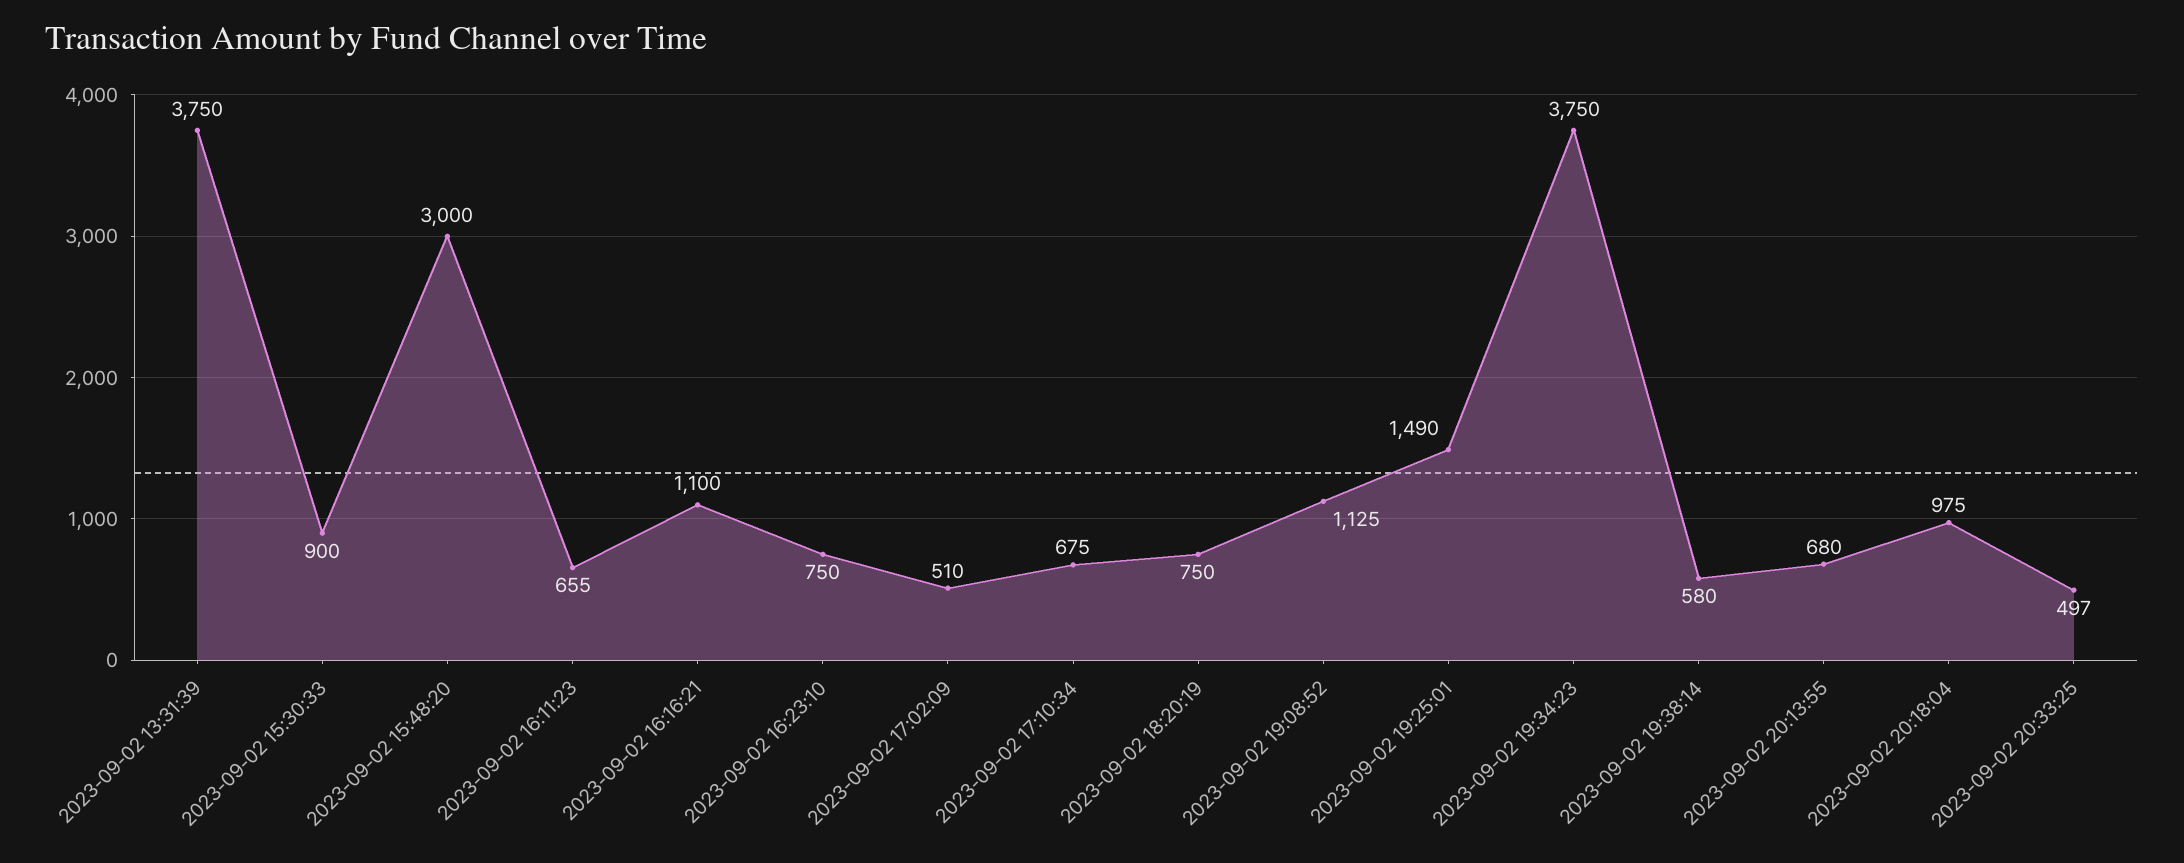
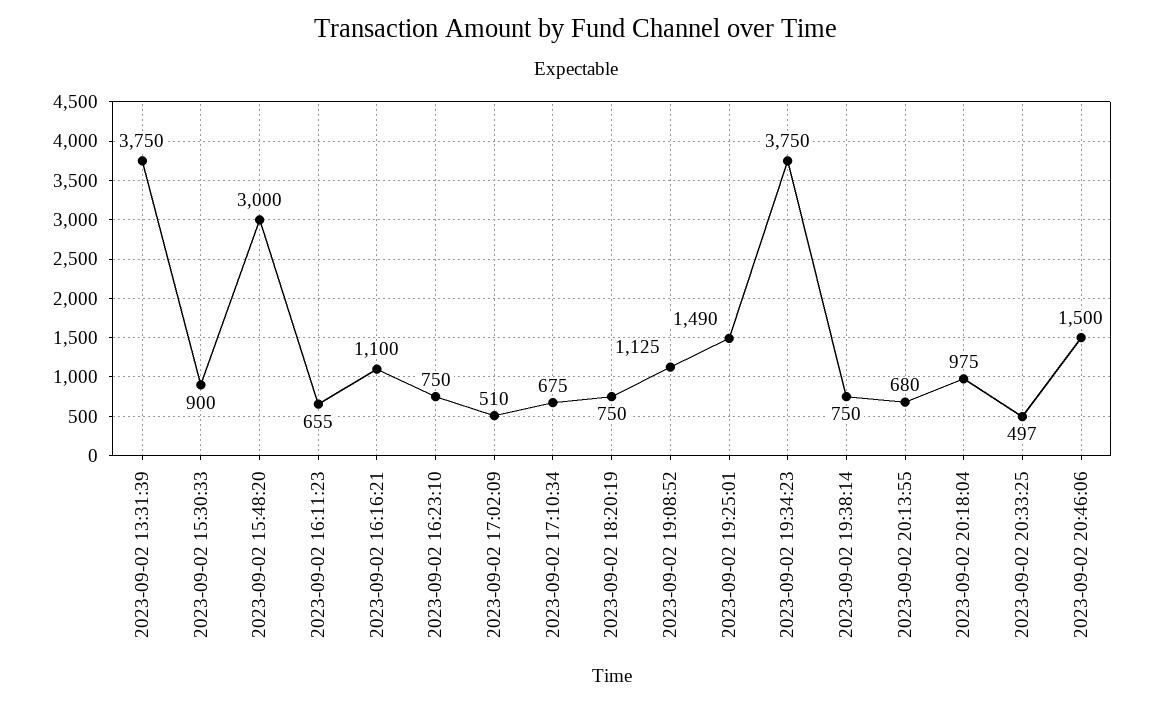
2023-09-02 19:38:14: 580 -> 750
2023-09-02 20:46:06: none -> 1500

